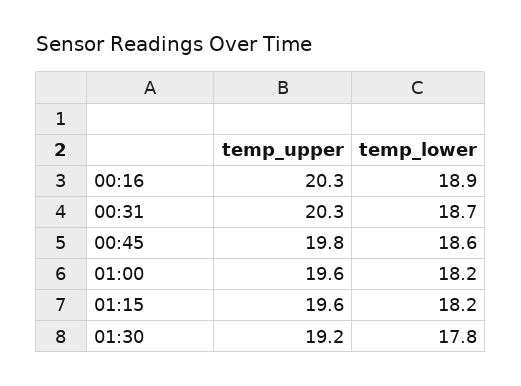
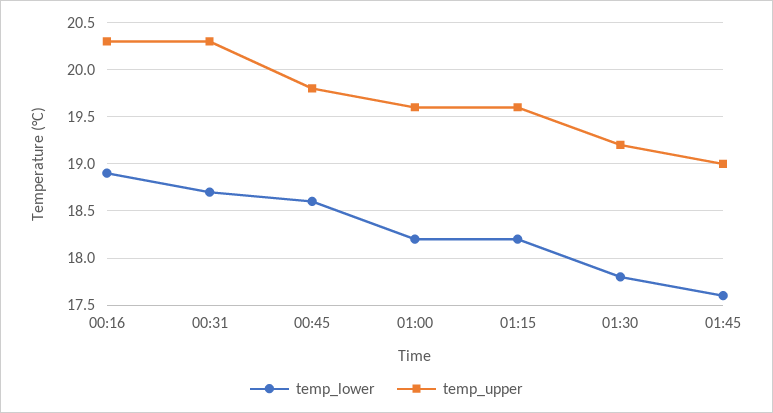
temp_lower, 01:45: none -> 17.6
temp_upper, 01:45: none -> 19

